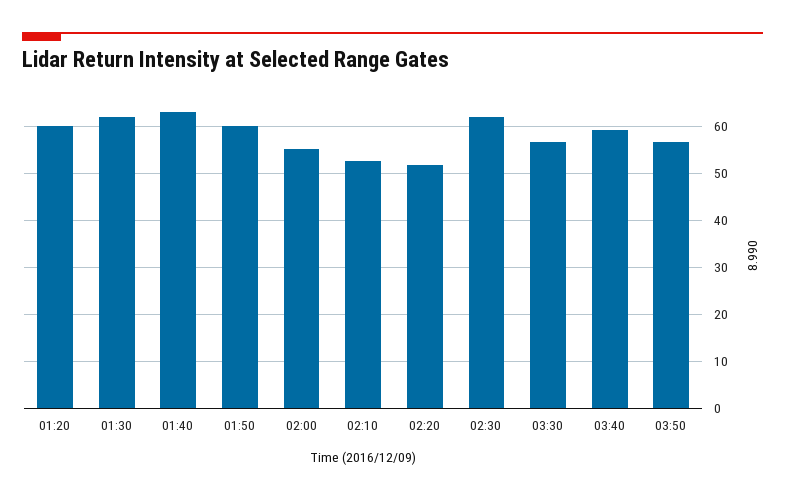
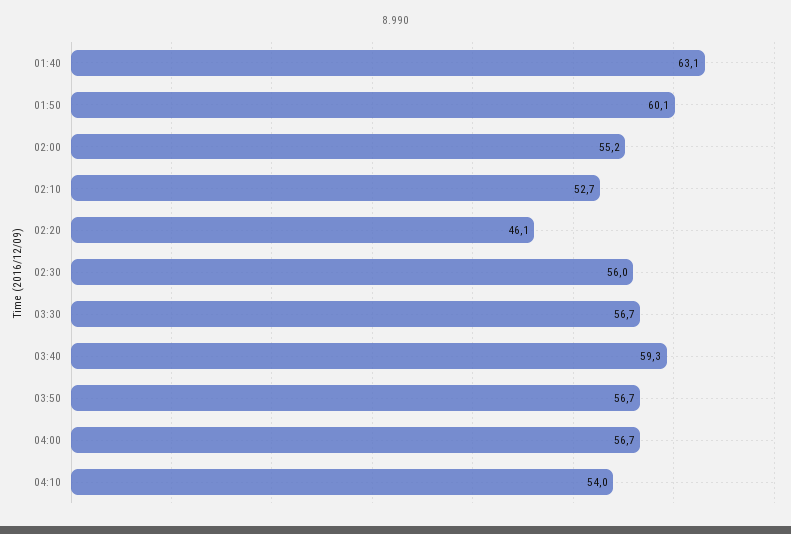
01:20: 60 -> none
01:30: 62 -> none
02:20: 52 -> 46.1
02:30: 62 -> 56
04:00: none -> 56.7
04:10: none -> 54

